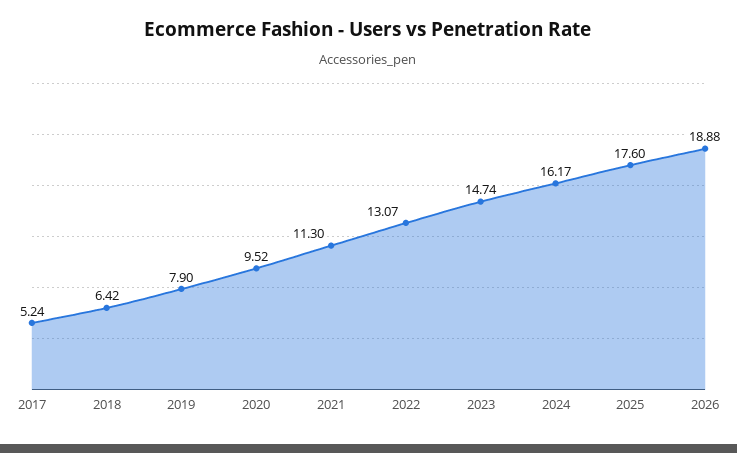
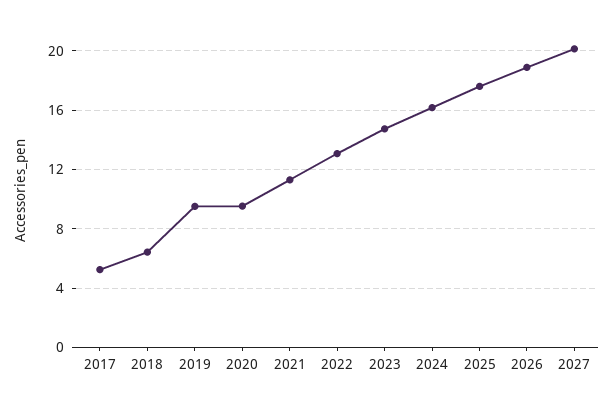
2019: 7.9 -> 9.5
2027: none -> 20

